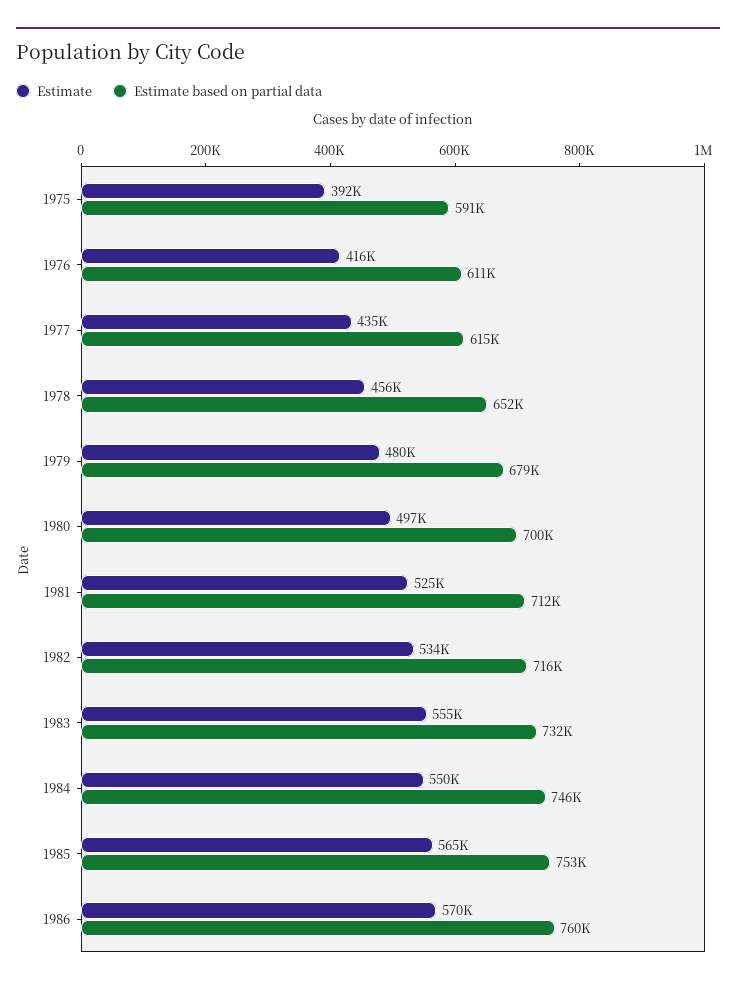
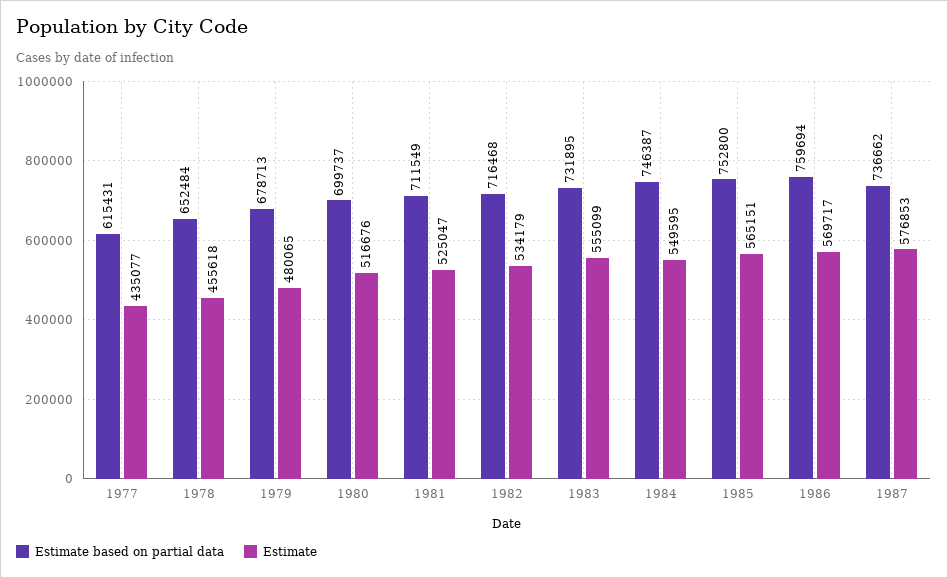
Estimate, 1975: 392000 -> none
Estimate based on partial data, 1975: 591000 -> none
Estimate, 1976: 416000 -> none
Estimate based on partial data, 1976: 611000 -> none
Estimate, 1980: 497000 -> 516676
Estimate based on partial data, 1987: none -> 736662
Estimate, 1987: none -> 576853

